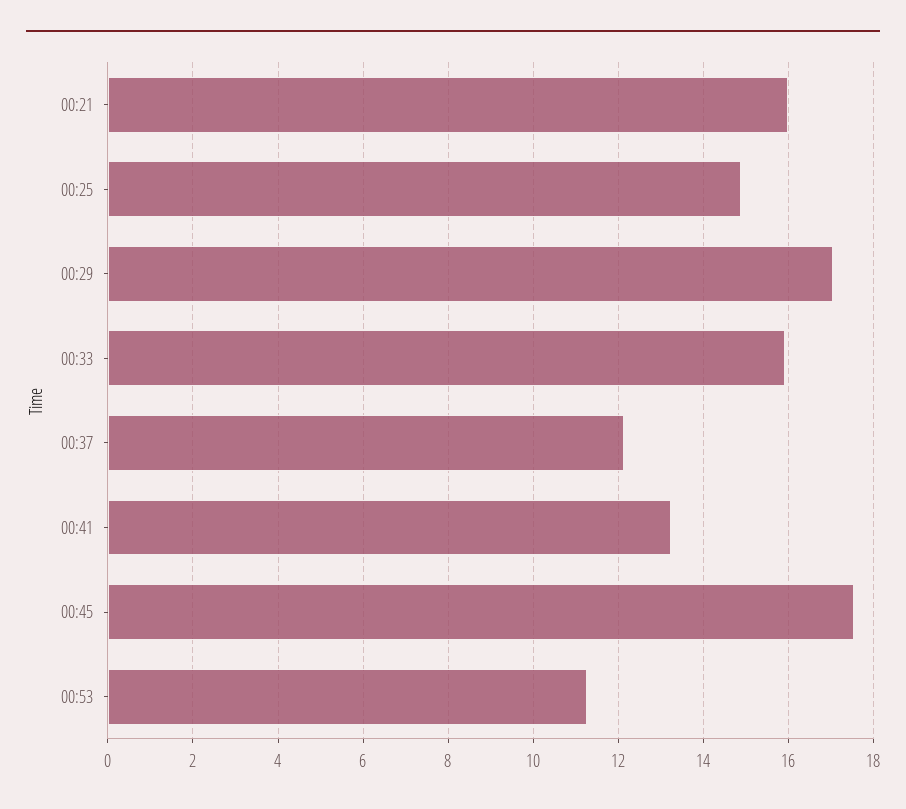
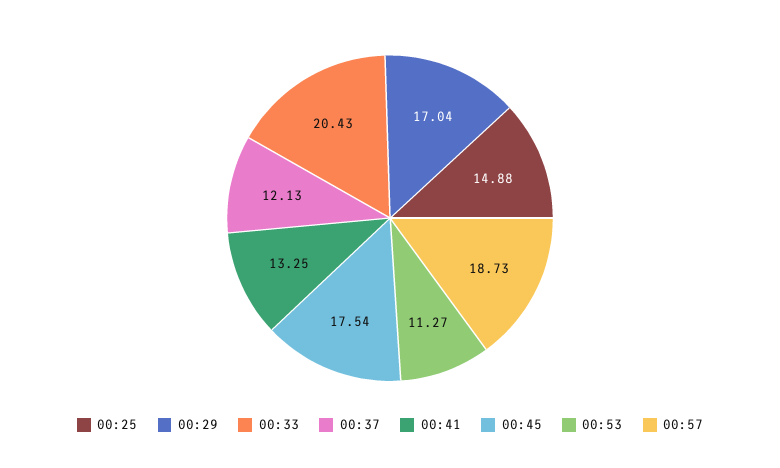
00:21: 16 -> none
00:33: 16 -> 20.43
00:57: none -> 18.73

